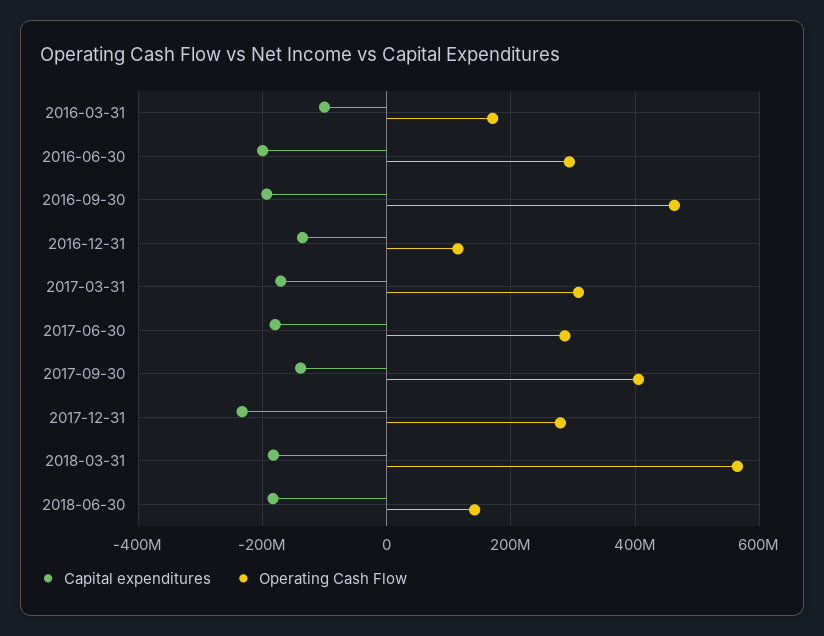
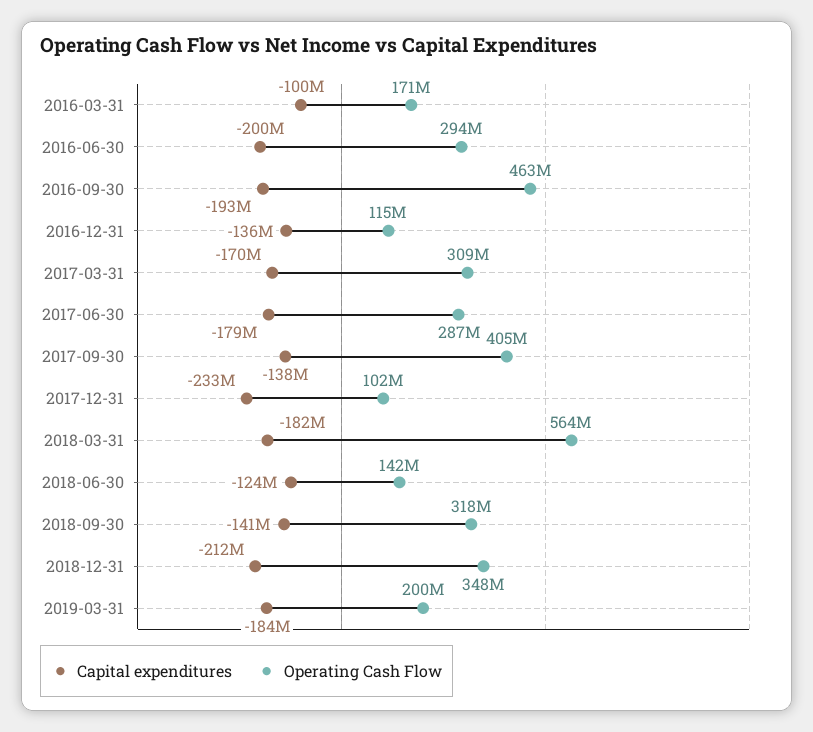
Operating Cash Flow, 2017-12-31: 280000000 -> 102000000
Capital expenditures, 2018-06-30: -180000000 -> -124000000
Capital expenditures, 2018-09-30: none -> -141000000
Operating Cash Flow, 2018-09-30: none -> 318000000
Capital expenditures, 2018-12-31: none -> -212000000
Operating Cash Flow, 2018-12-31: none -> 348000000
Capital expenditures, 2019-03-31: none -> -184000000
Operating Cash Flow, 2019-03-31: none -> 200000000

